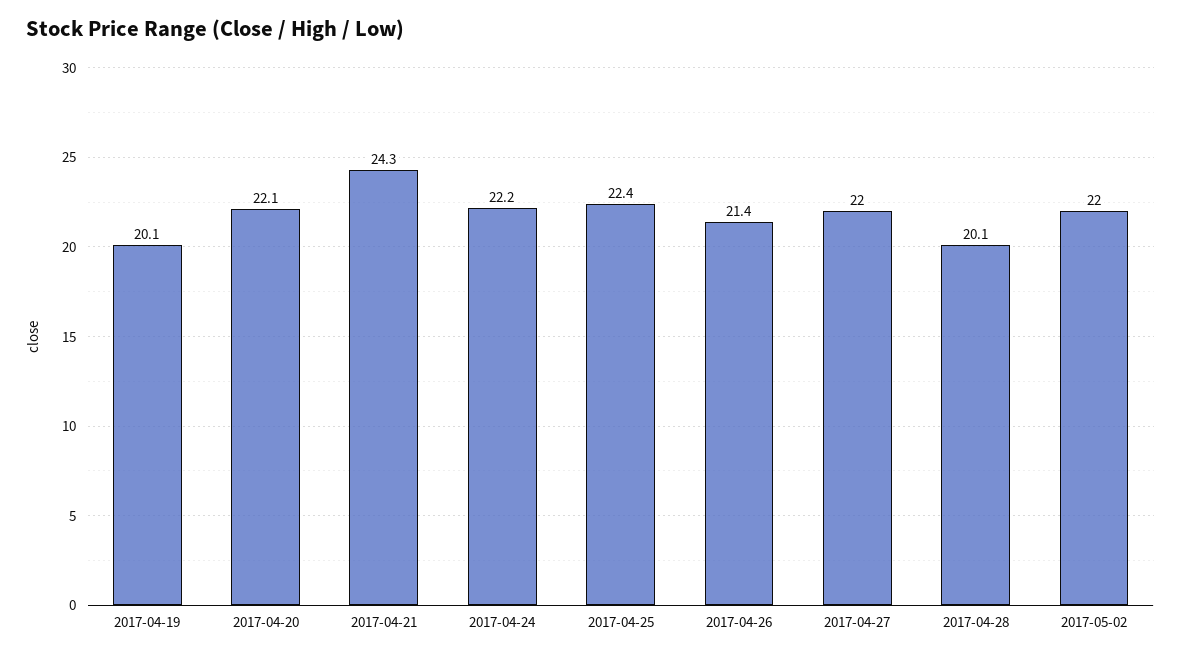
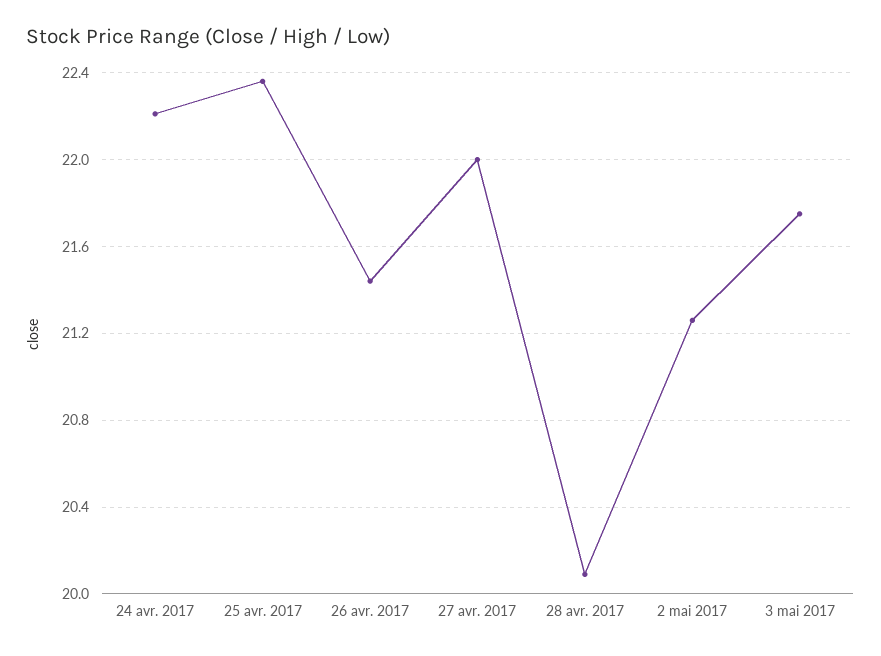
2017-04-19: 20.1 -> none
2017-04-20: 22.1 -> none
2017-04-21: 24.3 -> none
2017-05-02: 22 -> 21.25
3 mai 2017: none -> 21.75

